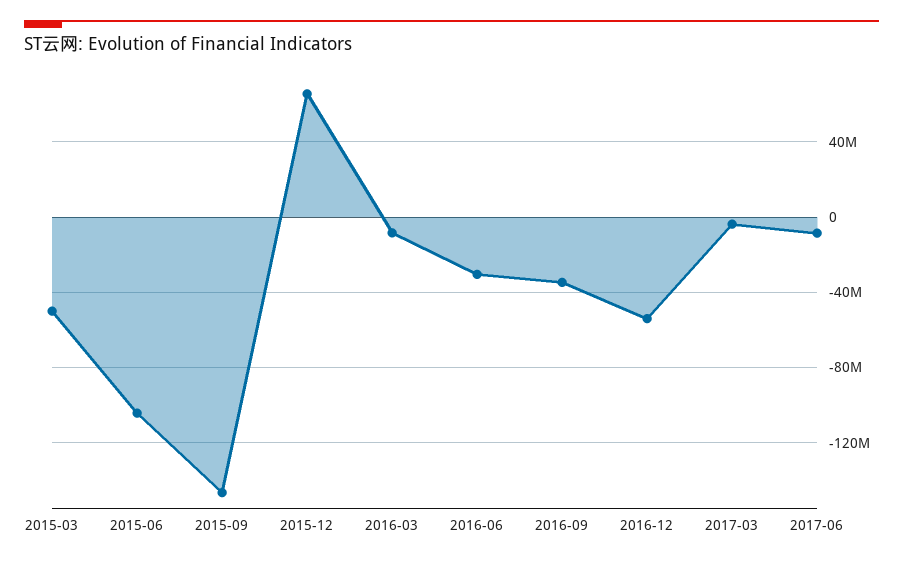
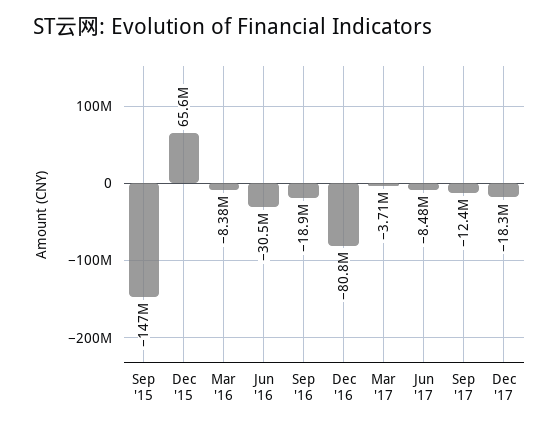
2015-03: -50000000 -> none
2015-06: -105000000 -> none
2016-09: -35000000 -> -18900000
2016-12: -55000000 -> -80800000
Sep '17: none -> -12400000
Dec '17: none -> -18300000

